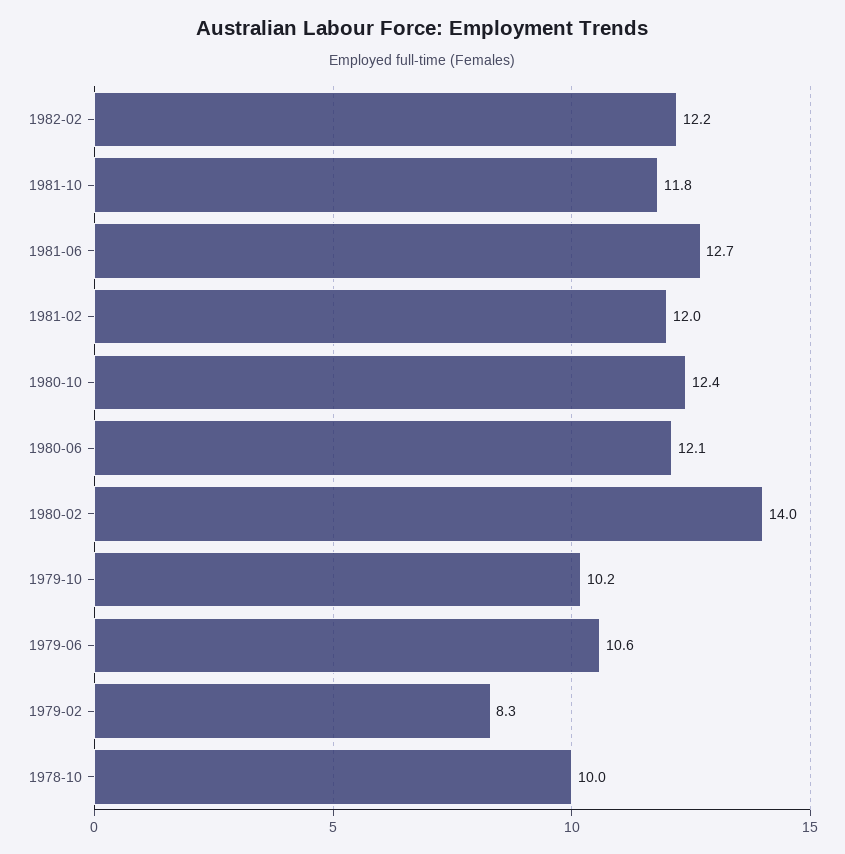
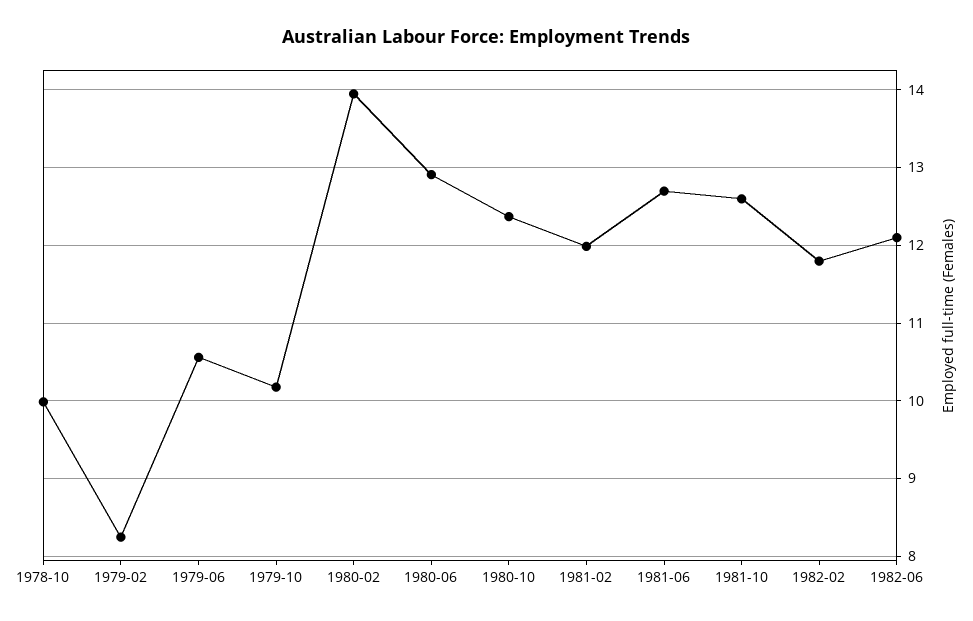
1982-02: 12.2 -> 11.8
1981-10: 11.8 -> 12.6
1980-06: 12.1 -> 12.9
1982-06: none -> 12.1

